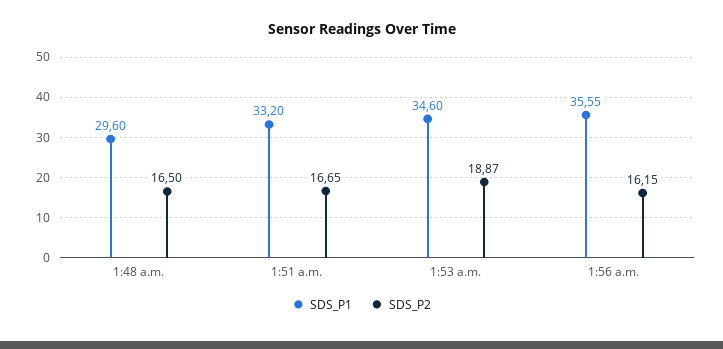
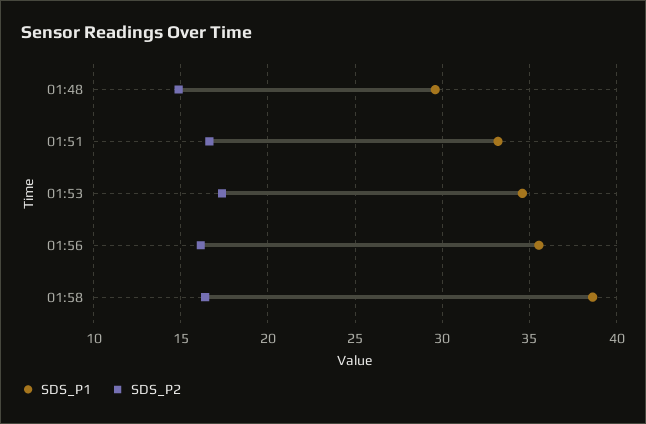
SDS_P2, 1:48 a.m.: 16.5 -> 15
SDS_P2, 1:53 a.m.: 18.87 -> 17.5
SDS_P1, 01:58: none -> 38.5
SDS_P2, 01:58: none -> 16.5

